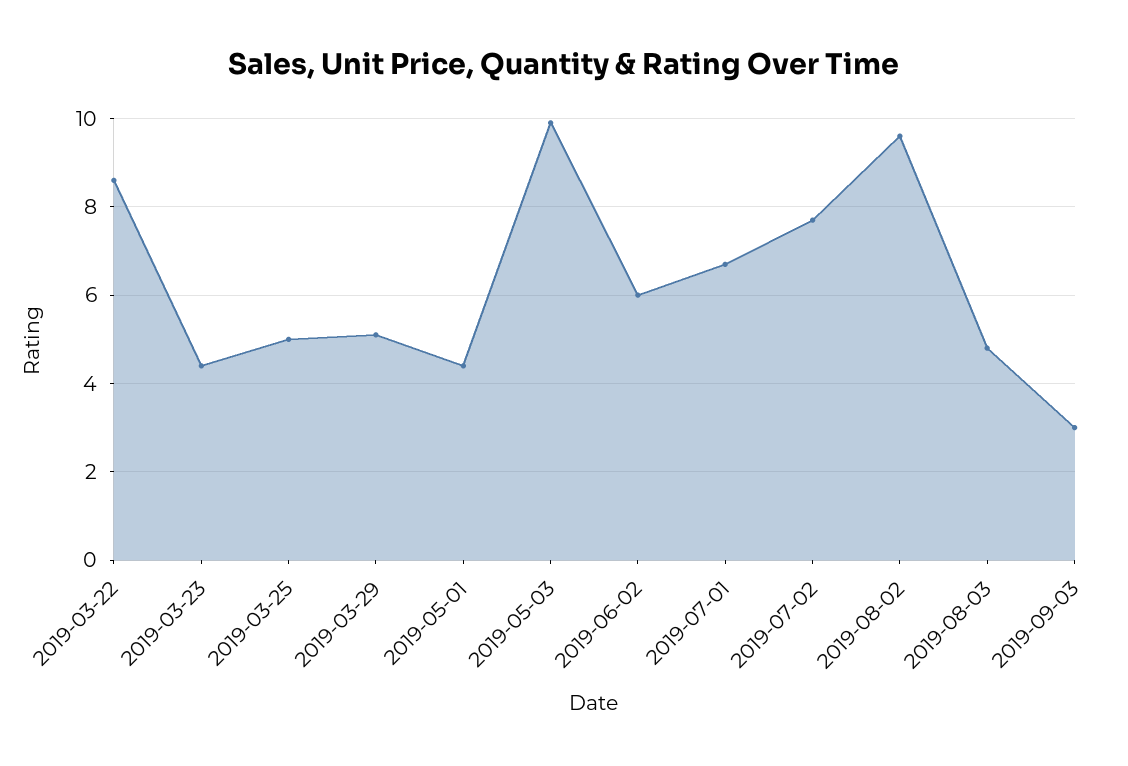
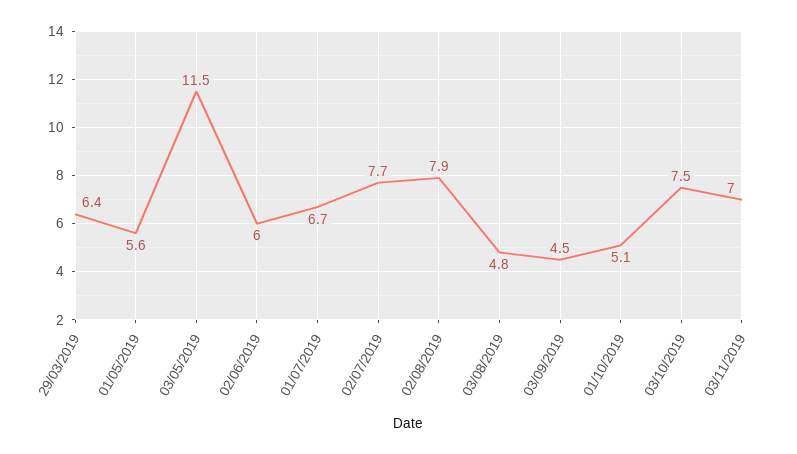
2019-03-22: 8.5 -> none
2019-03-23: 4.5 -> none
2019-03-25: 5 -> none
2019-03-29: 5 -> 6.4
2019-05-01: 4.5 -> 5.6
2019-05-03: 10 -> 11.5
2019-08-02: 9.5 -> 7.9
2019-09-03: 3 -> 4.5
01/10/2019: none -> 5.1
03/10/2019: none -> 7.5
03/11/2019: none -> 7

